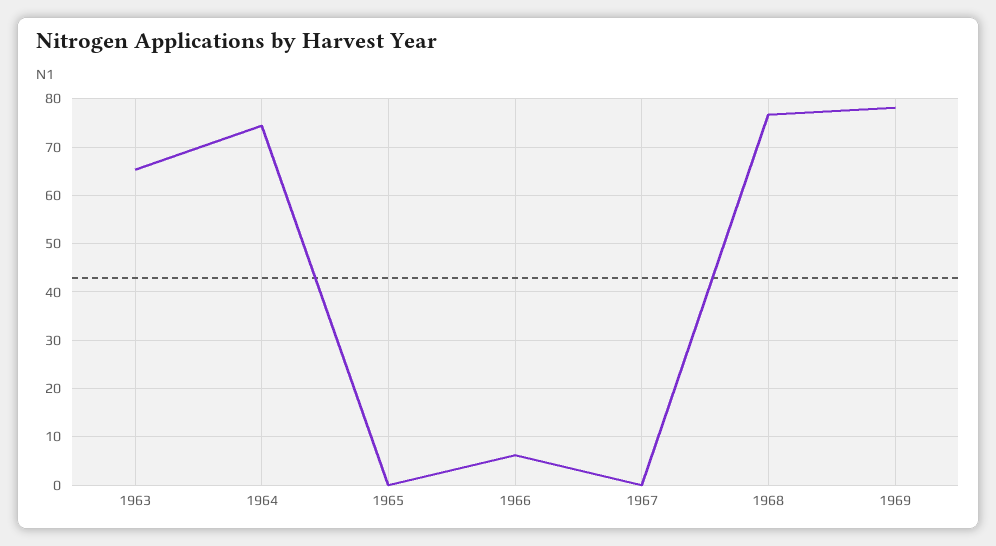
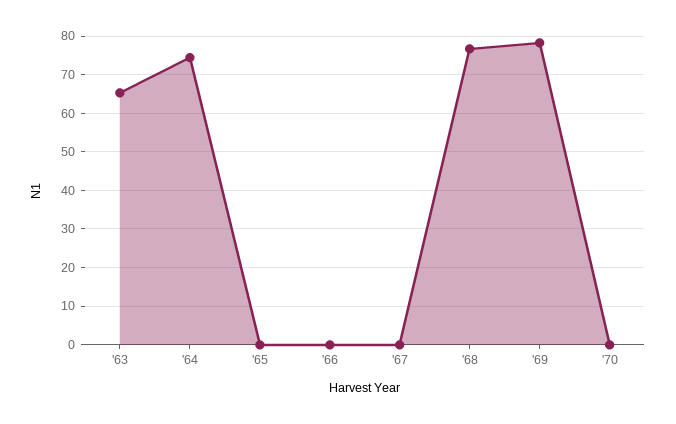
1966: 6 -> 0
'70: none -> 0

